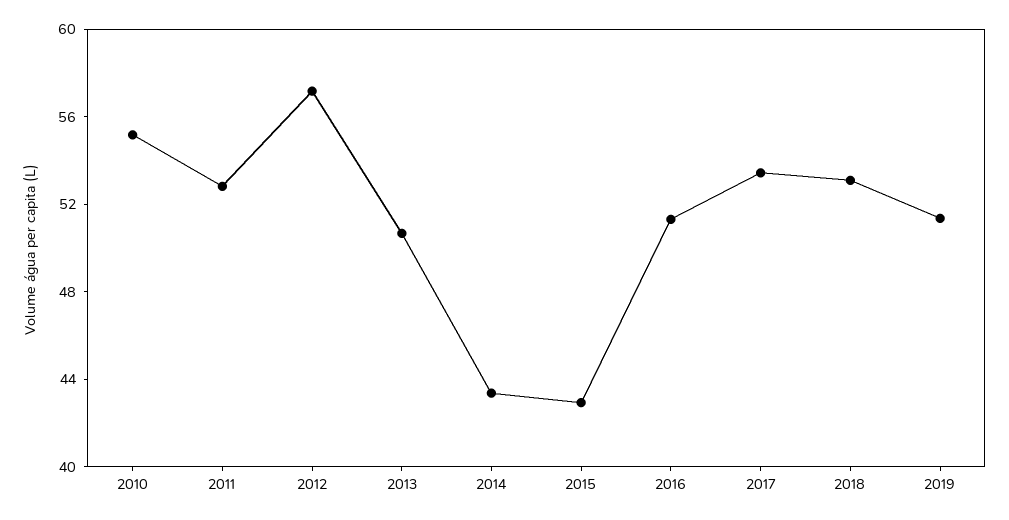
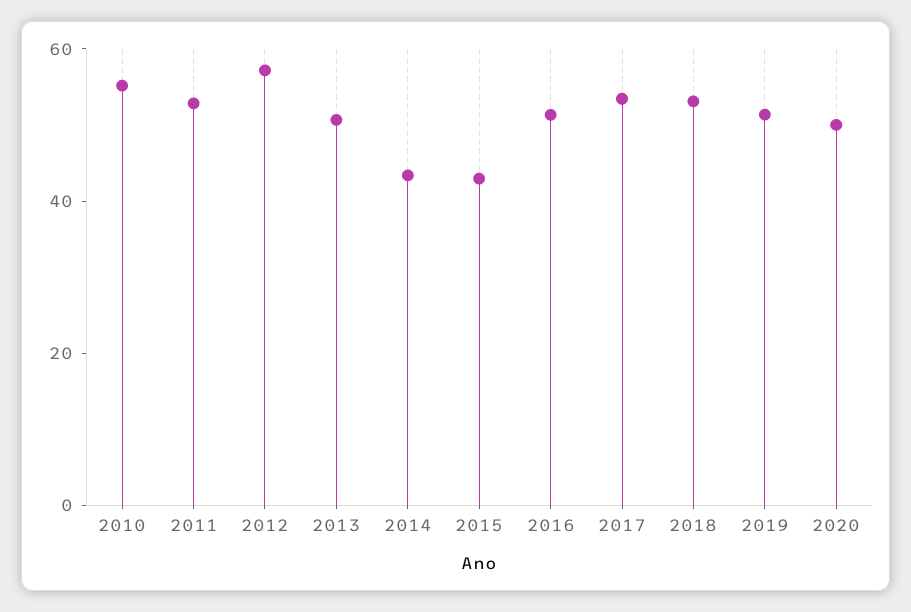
2020: none -> 50

